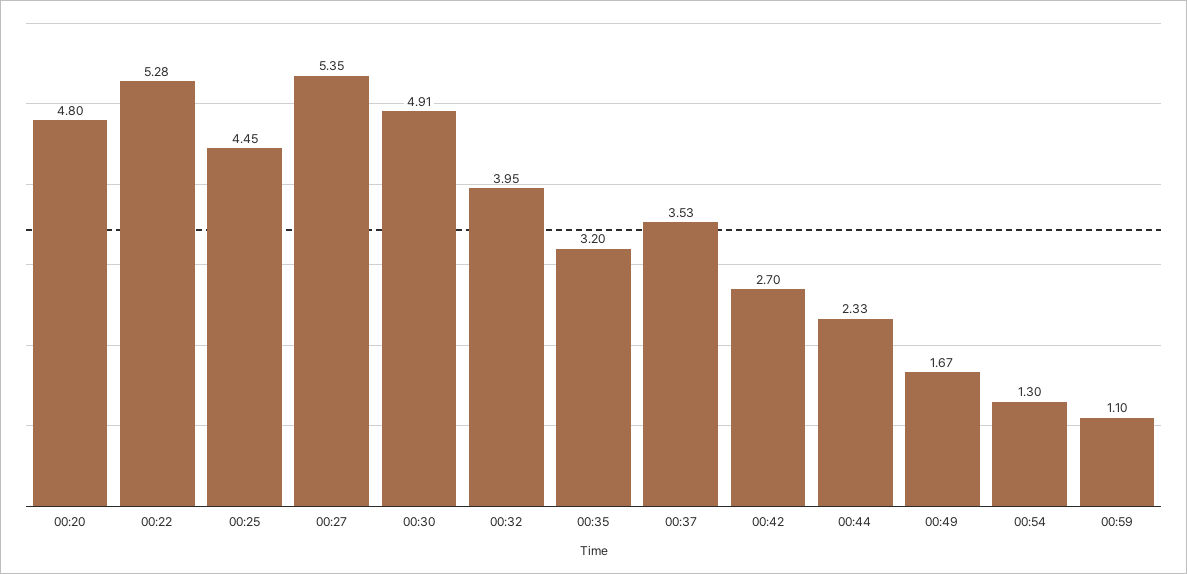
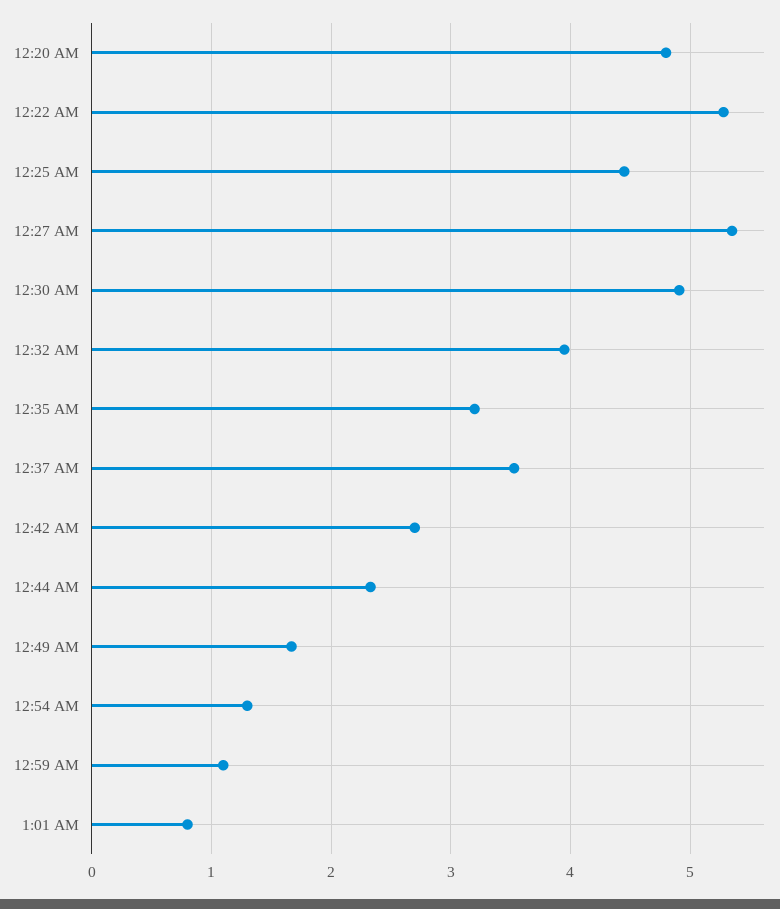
1:01 AM: none -> 0.8

